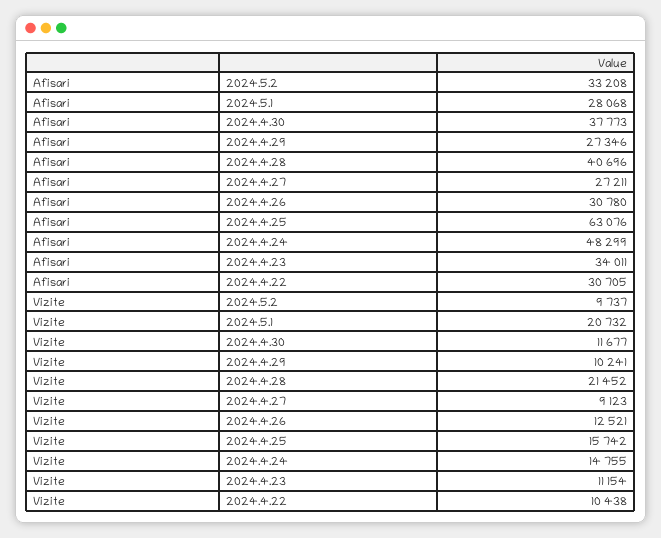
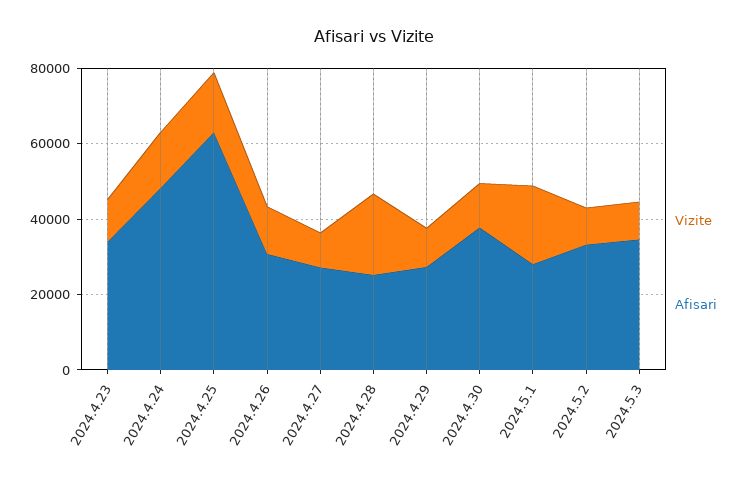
Afisari, 2024.4.28: 40696 -> 25000
Afisari, 2024.4.22: 30705 -> none
Vizite, 2024.4.22: 10438 -> none
Vizite, 2024.5.3: none -> 10000
Afisari, 2024.5.3: none -> 35000

